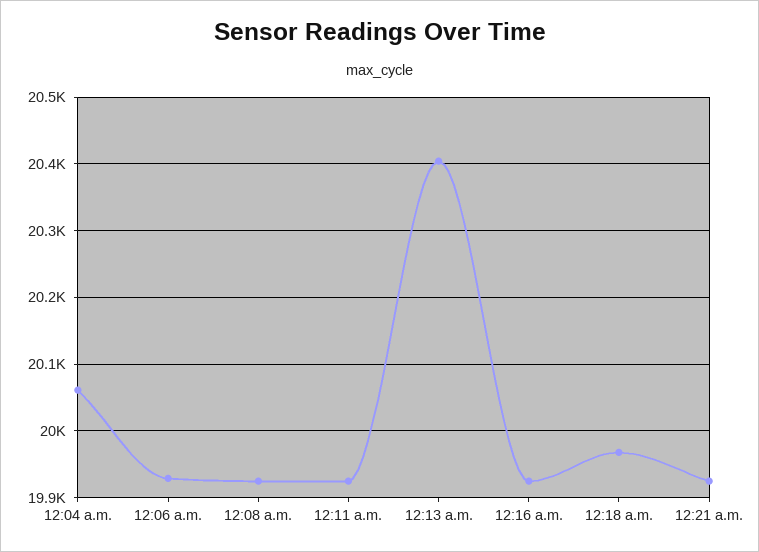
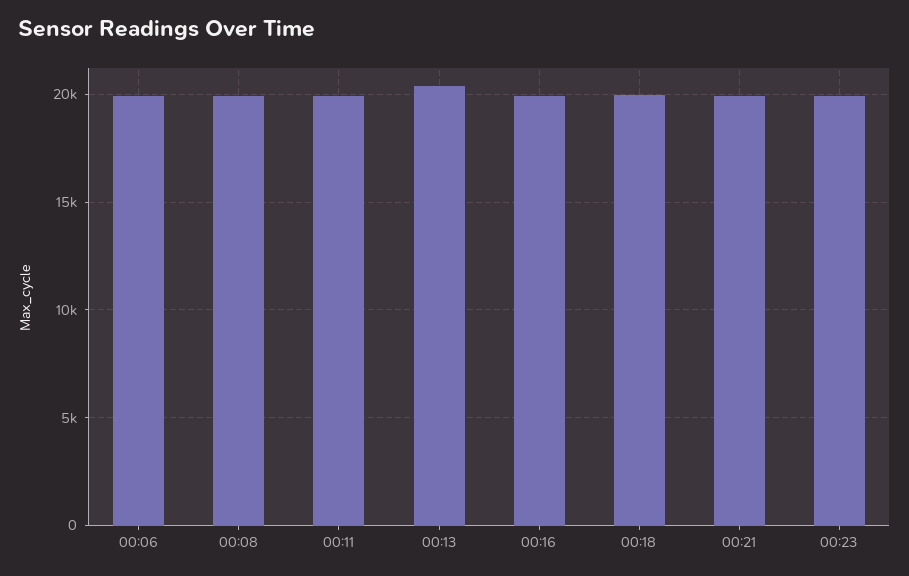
12:04 a.m.: 20060 -> none
00:23: none -> 20000

